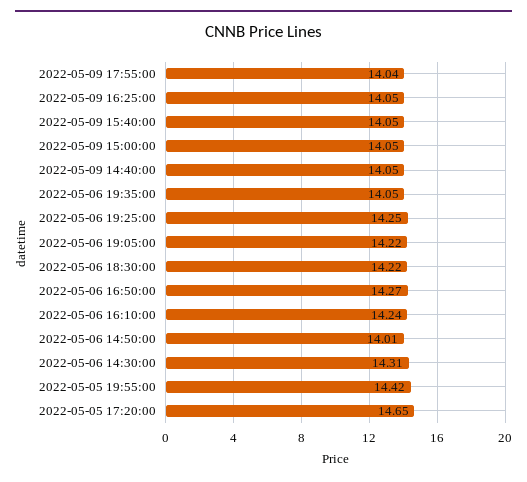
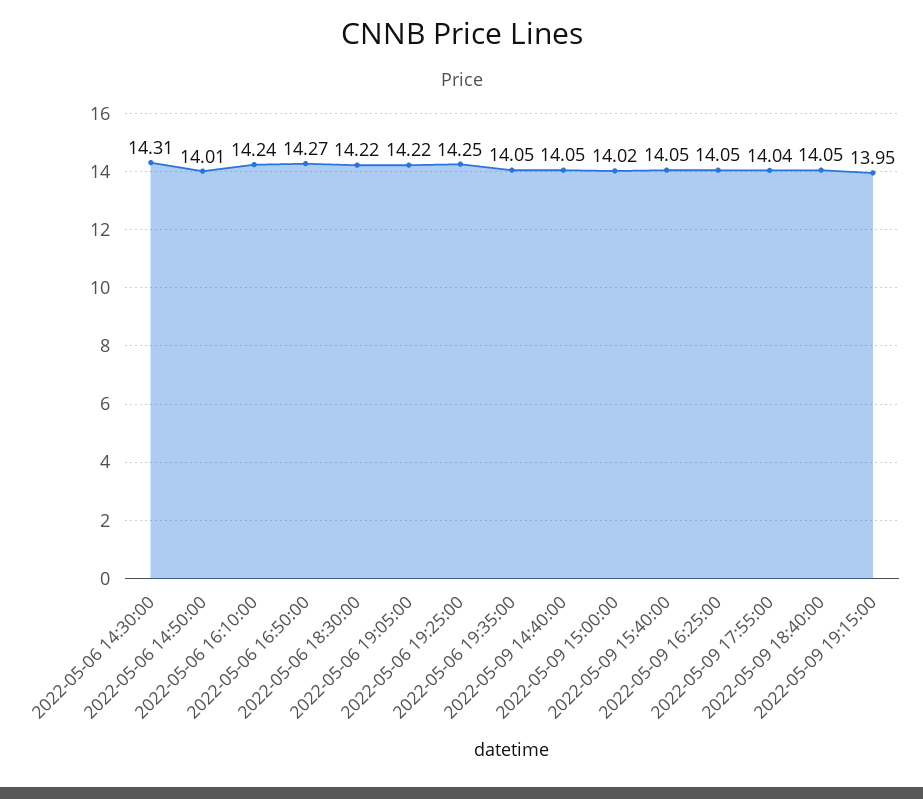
2022-05-09 15:00:00: 14.05 -> 14.02
2022-05-05 19:55:00: 14.42 -> none
2022-05-05 17:20:00: 14.65 -> none
2022-05-09 18:40:00: none -> 14.05
2022-05-09 19:15:00: none -> 13.95

